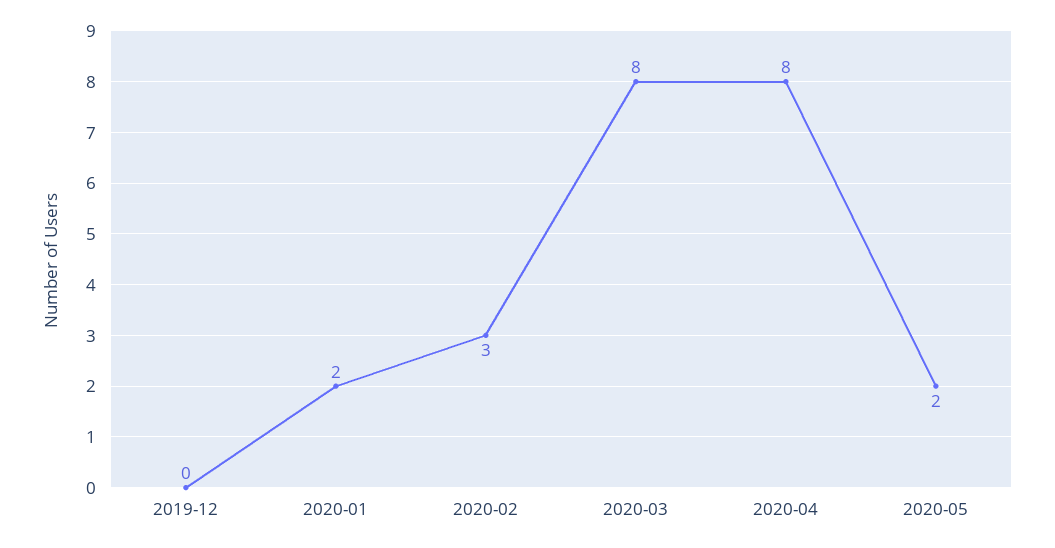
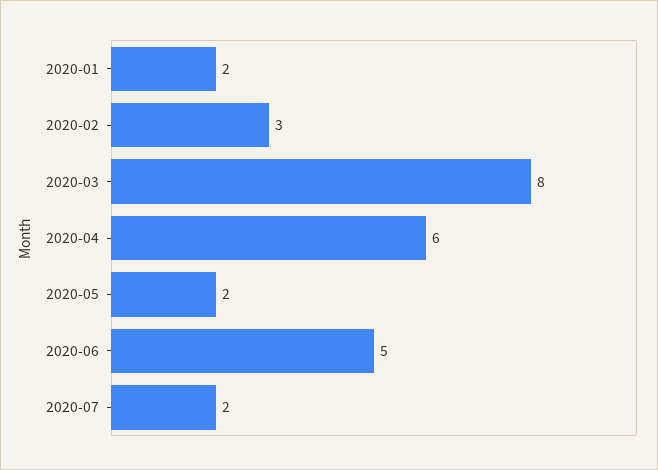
2019-12: 0 -> none
2020-04: 8 -> 6
2020-06: none -> 5
2020-07: none -> 2

